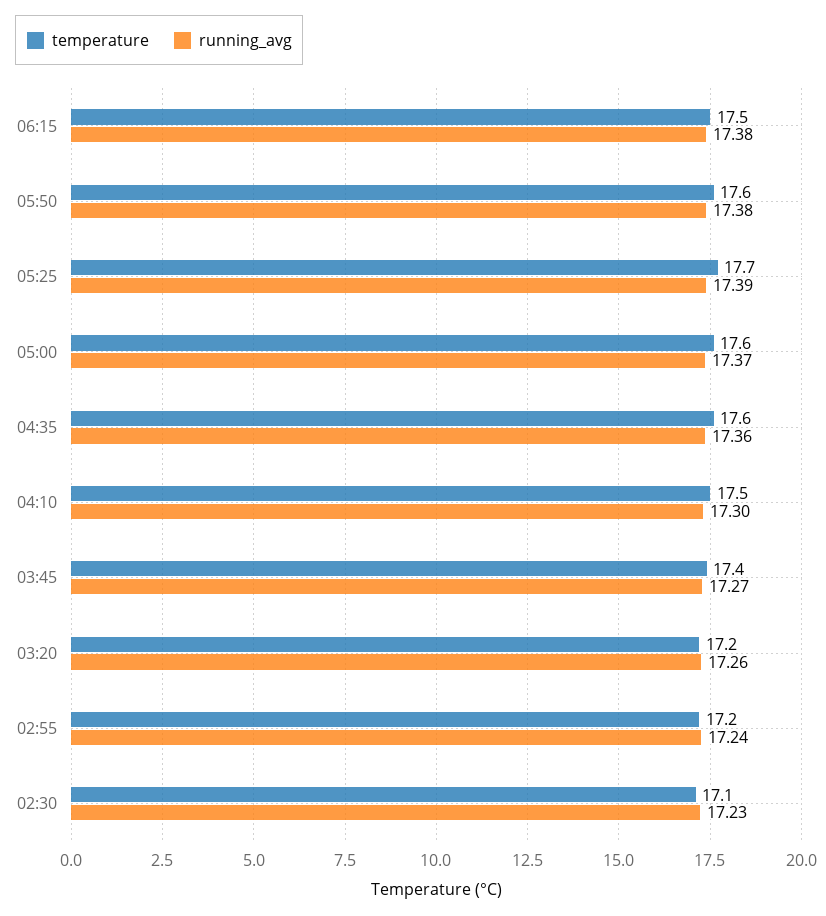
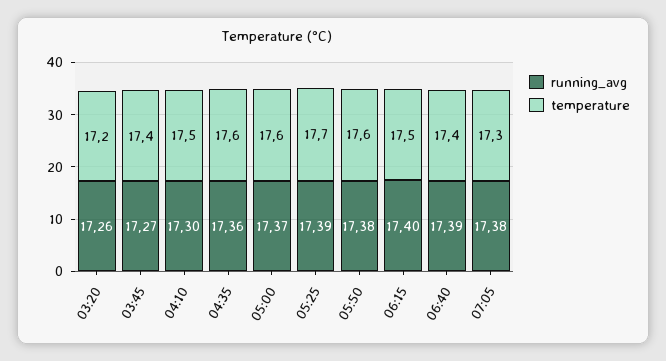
running_avg, 06:15: 17.38 -> 17.4
temperature, 02:55: 17.2 -> none
running_avg, 02:55: 17.24 -> none
temperature, 02:30: 17.1 -> none
running_avg, 02:30: 17.23 -> none
running_avg, 06:40: none -> 17.39
temperature, 06:40: none -> 17.4
running_avg, 07:05: none -> 17.38
temperature, 07:05: none -> 17.3

